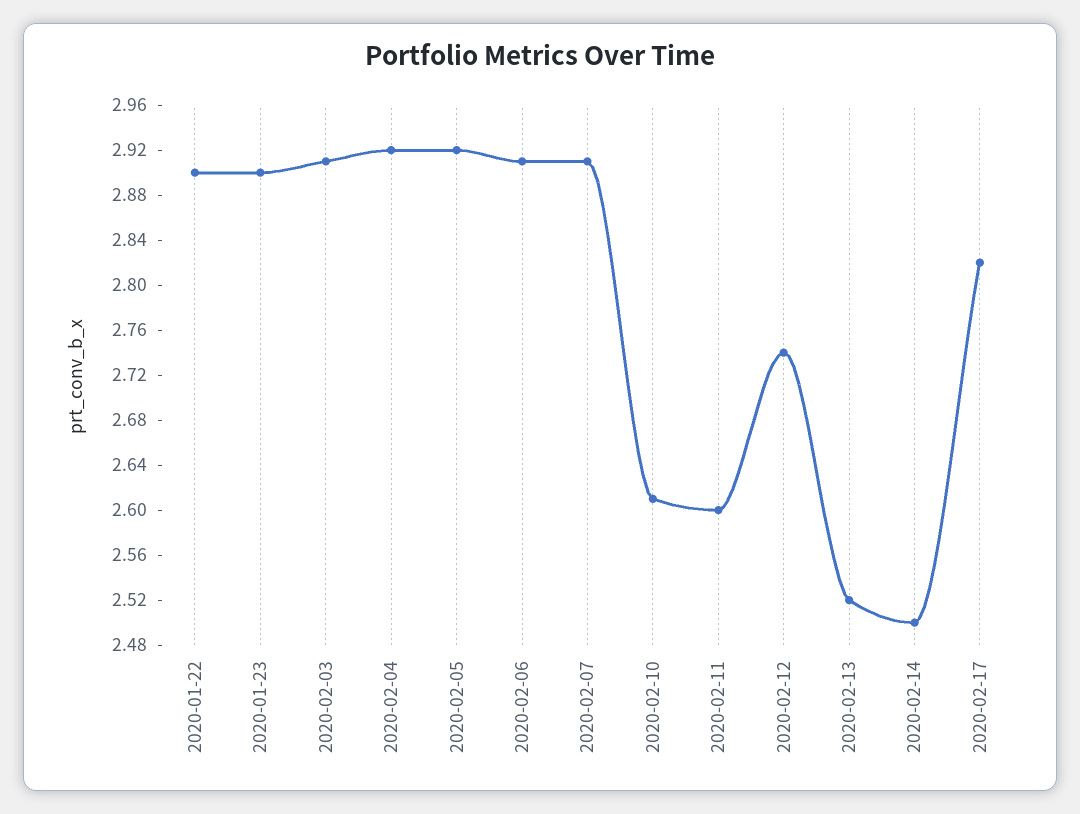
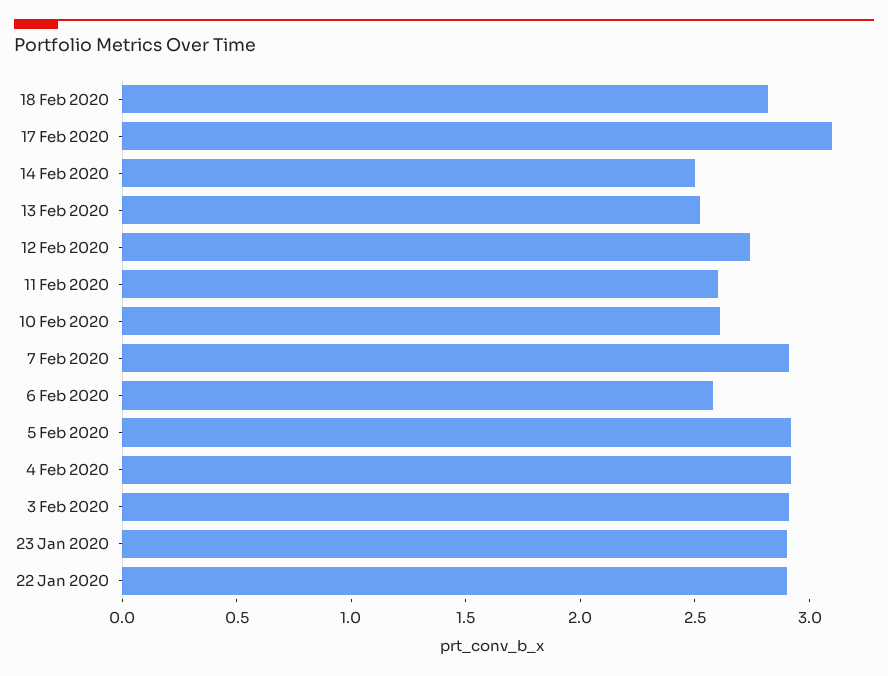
2020-02-06: 2.91 -> 2.6
2020-02-17: 2.82 -> 3.1
18 Feb 2020: none -> 2.8

